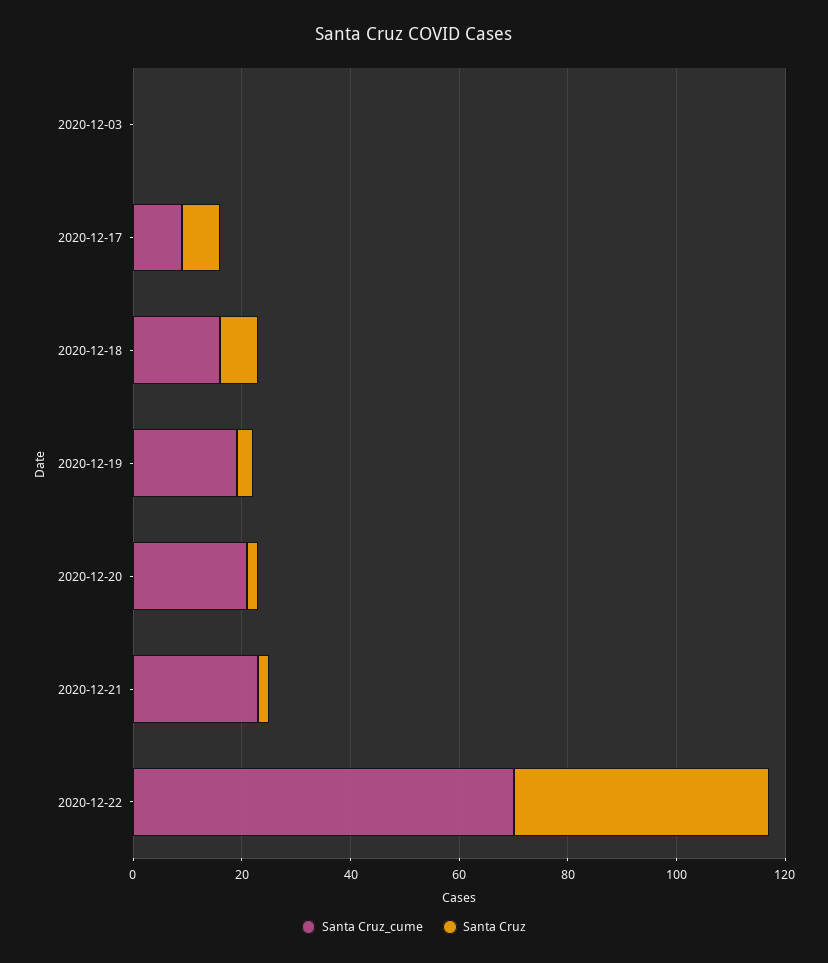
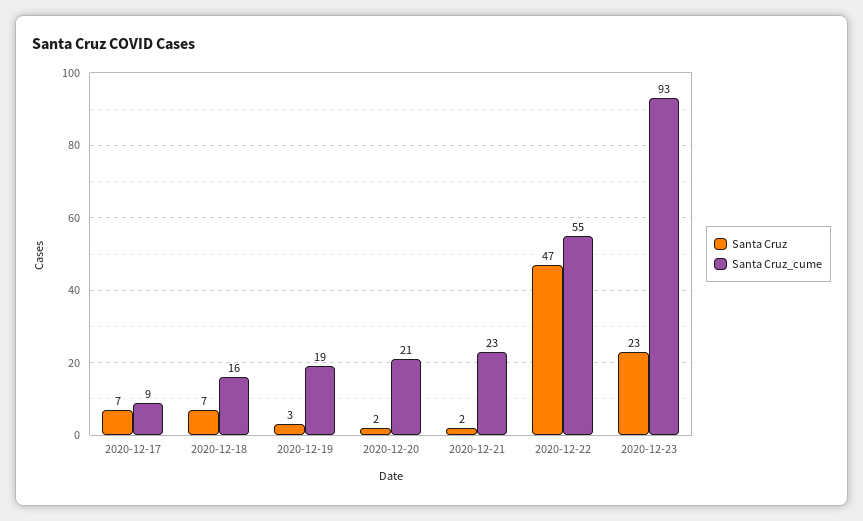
Santa Cruz_cume, 2020-12-03: 0 -> none
Santa Cruz, 2020-12-03: 0 -> none
Santa Cruz_cume, 2020-12-22: 70 -> 55
Santa Cruz, 2020-12-23: none -> 23
Santa Cruz_cume, 2020-12-23: none -> 93

